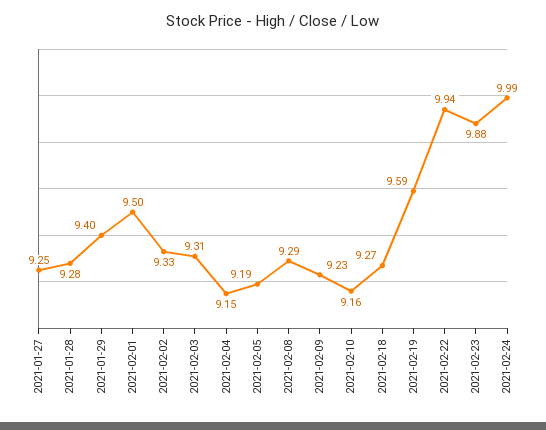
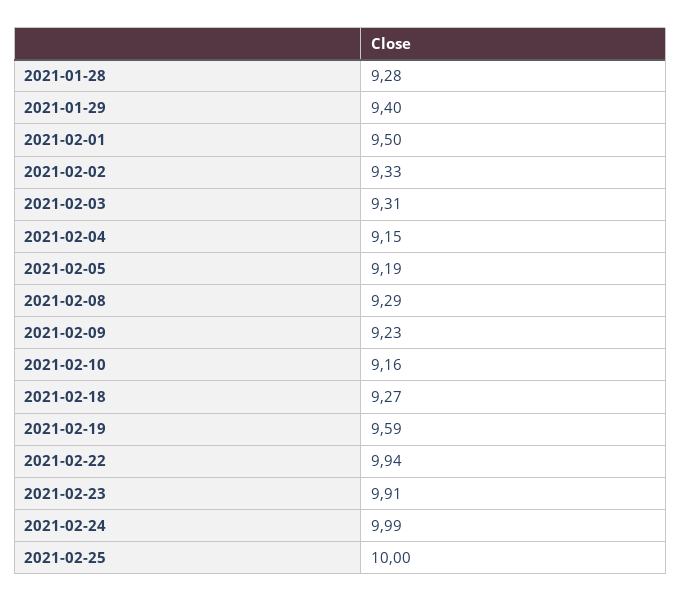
2021-01-27: 9.25 -> none
2021-02-23: 9.88 -> 9.91
2021-02-25: none -> 10

